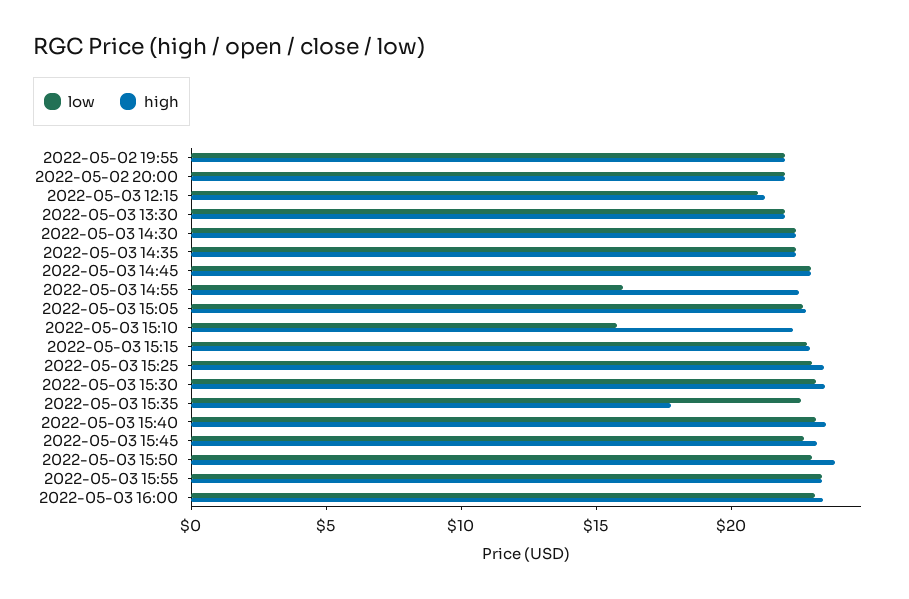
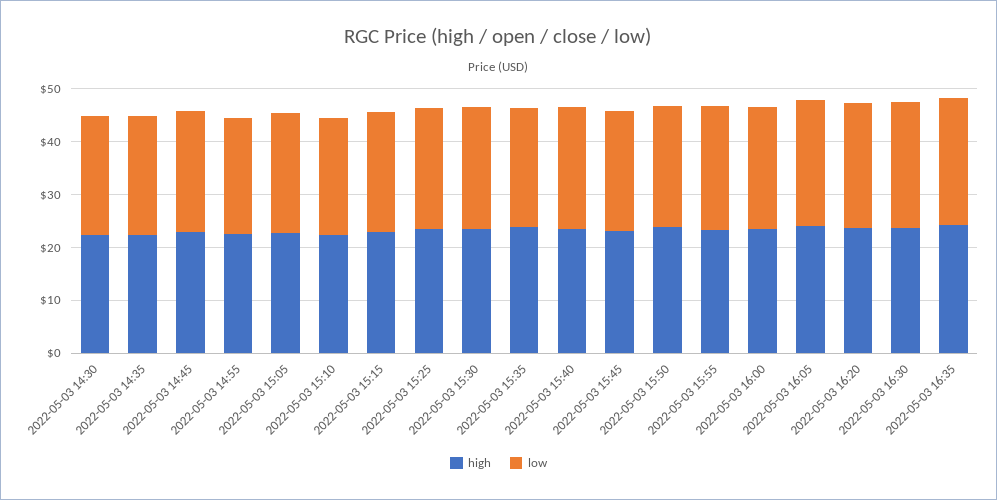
low, 2022-05-02 19:55: 22 -> none
high, 2022-05-02 19:55: 22 -> none
low, 2022-05-02 20:00: 22 -> none
high, 2022-05-02 20:00: 22 -> none
low, 2022-05-03 12:15: 21 -> none
high, 2022-05-03 12:15: 21 -> none
low, 2022-05-03 13:30: 22 -> none
high, 2022-05-03 13:30: 22 -> none
low, 2022-05-03 14:55: 16 -> 22
low, 2022-05-03 15:10: 16 -> 22
high, 2022-05-03 15:35: 18 -> 24
high, 2022-05-03 16:05: none -> 24
low, 2022-05-03 16:05: none -> 24
high, 2022-05-03 16:20: none -> 24
low, 2022-05-03 16:20: none -> 24
high, 2022-05-03 16:30: none -> 24
low, 2022-05-03 16:30: none -> 24
high, 2022-05-03 16:35: none -> 24
low, 2022-05-03 16:35: none -> 24

